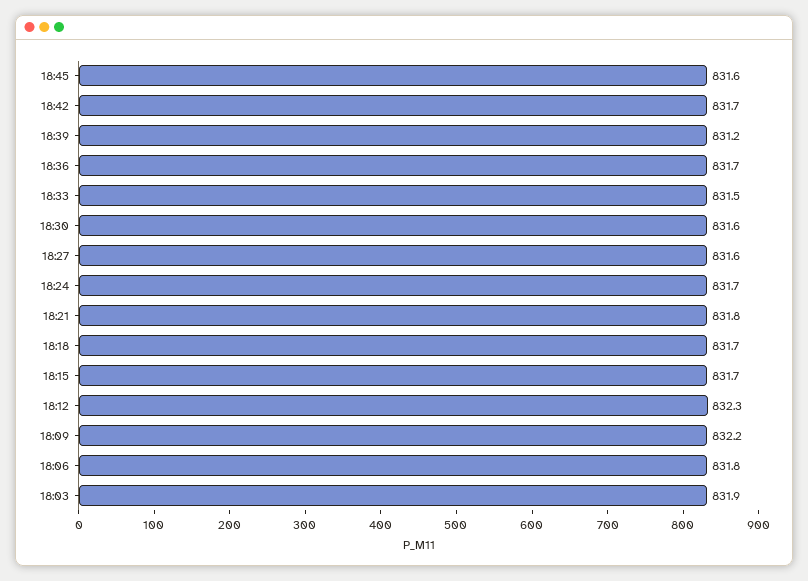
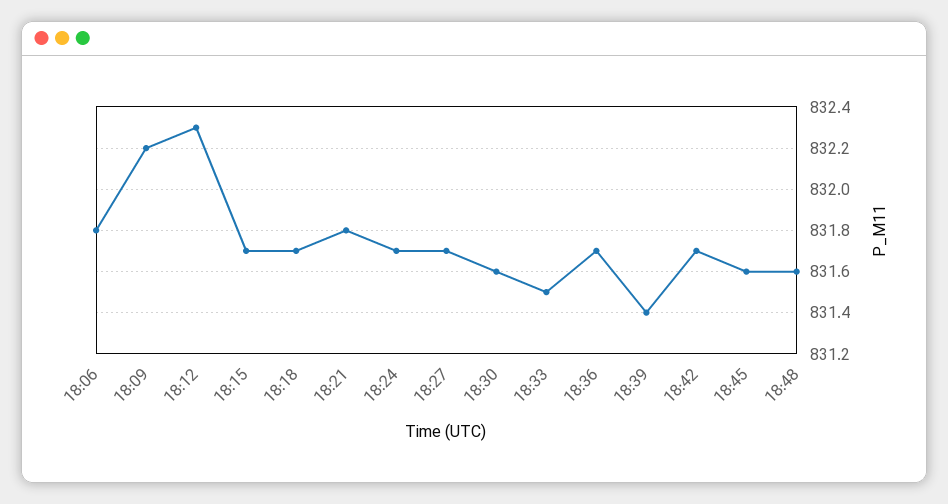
18:39: 831.2 -> 831.4
18:27: 831.6 -> 831.7
18:03: 831.9 -> none
18:48: none -> 831.6

